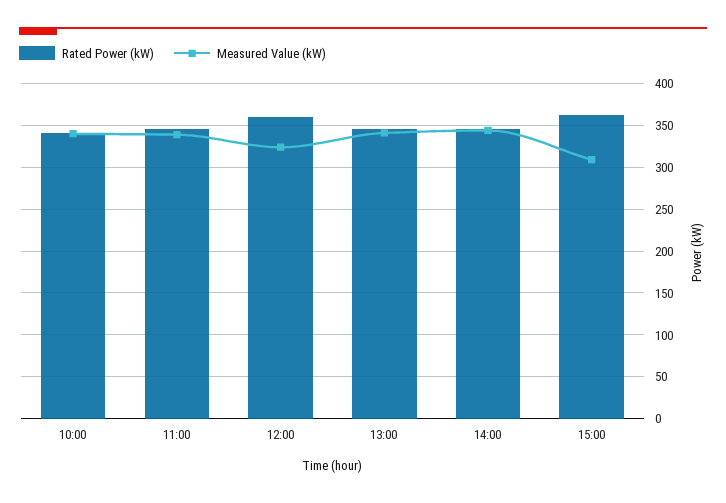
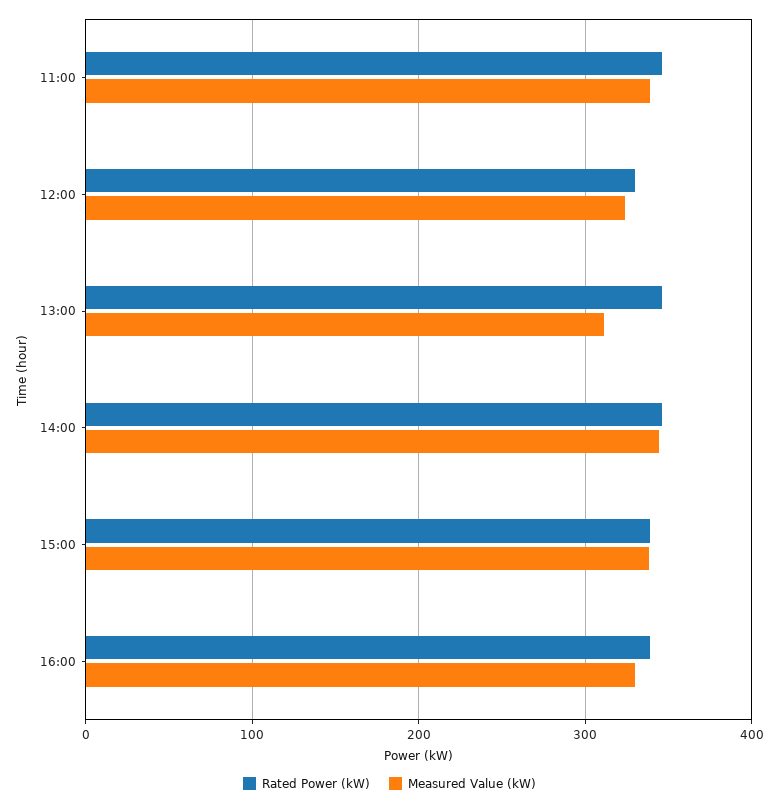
Rated Power (kW), 10:00: 340 -> none
Measured Value (kW), 10:00: 340 -> none
Rated Power (kW), 12:00: 360 -> 330
Measured Value (kW), 13:00: 340 -> 310
Rated Power (kW), 15:00: 360 -> 340
Measured Value (kW), 15:00: 310 -> 340
Rated Power (kW), 16:00: none -> 340
Measured Value (kW), 16:00: none -> 330

